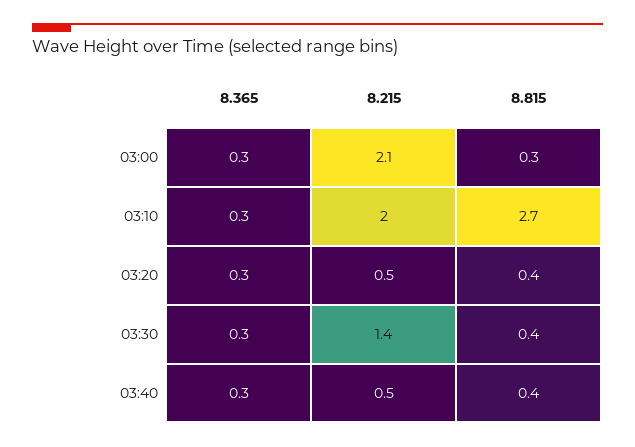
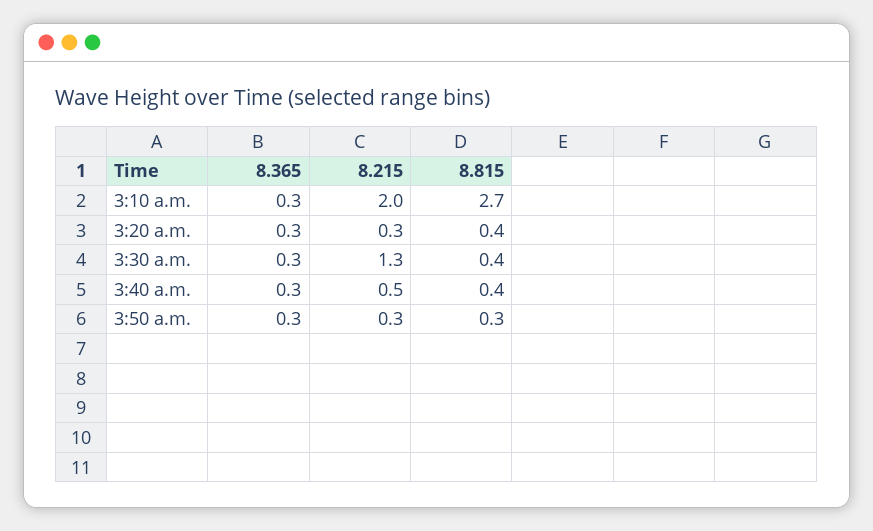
8.365, 03:00: 0.3 -> none
8.215, 03:00: 2.1 -> none
8.815, 03:00: 0.3 -> none
8.215, 03:20: 0.5 -> 0.3
8.215, 03:30: 1.4 -> 1.3
8.365, 3:50 a.m.: none -> 0.3
8.215, 3:50 a.m.: none -> 0.3
8.815, 3:50 a.m.: none -> 0.3

